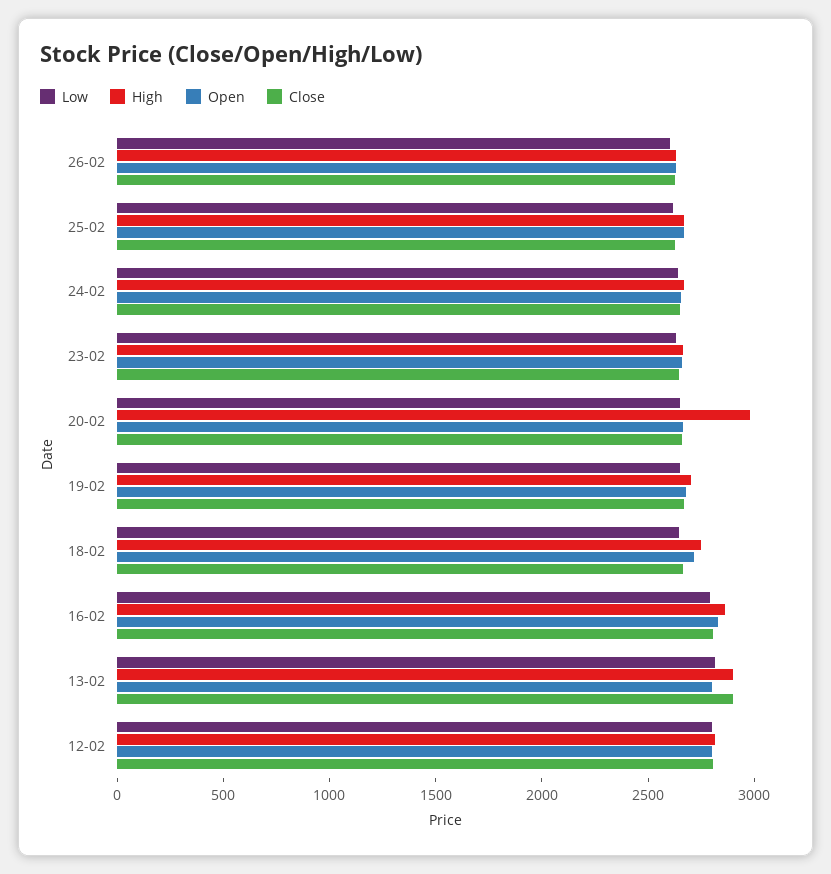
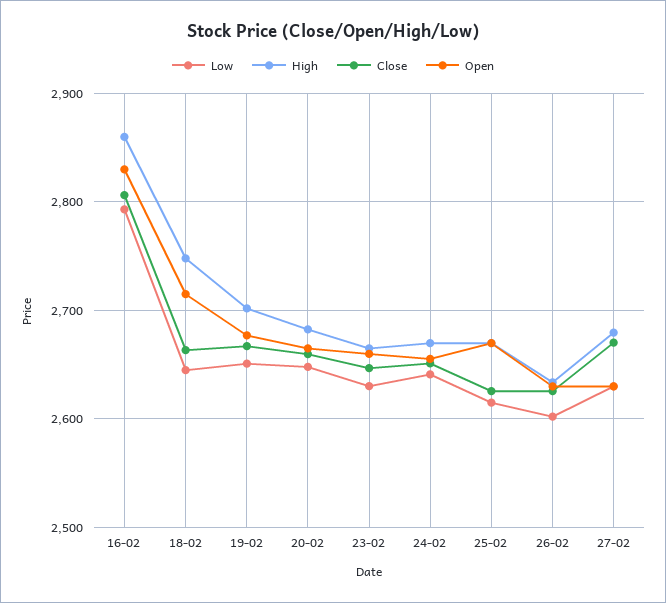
High, 20-02: 3000 -> 2680
Low, 13-02: 2800 -> none
High, 13-02: 2900 -> none
Open, 13-02: 2800 -> none
Close, 13-02: 2900 -> none
Low, 12-02: 2800 -> none
High, 12-02: 2800 -> none
Open, 12-02: 2800 -> none
Close, 12-02: 2800 -> none
Low, 27-02: none -> 2630
High, 27-02: none -> 2680
Close, 27-02: none -> 2670
Open, 27-02: none -> 2630

